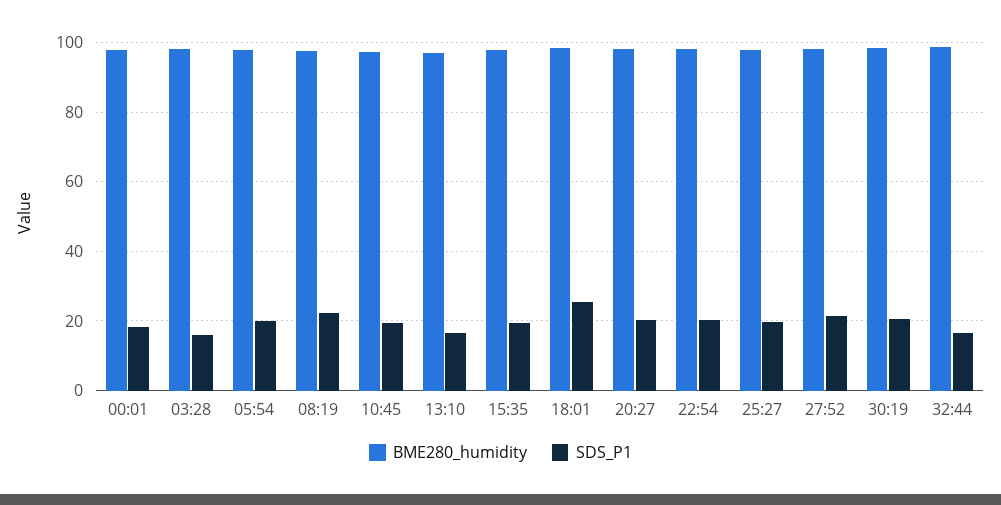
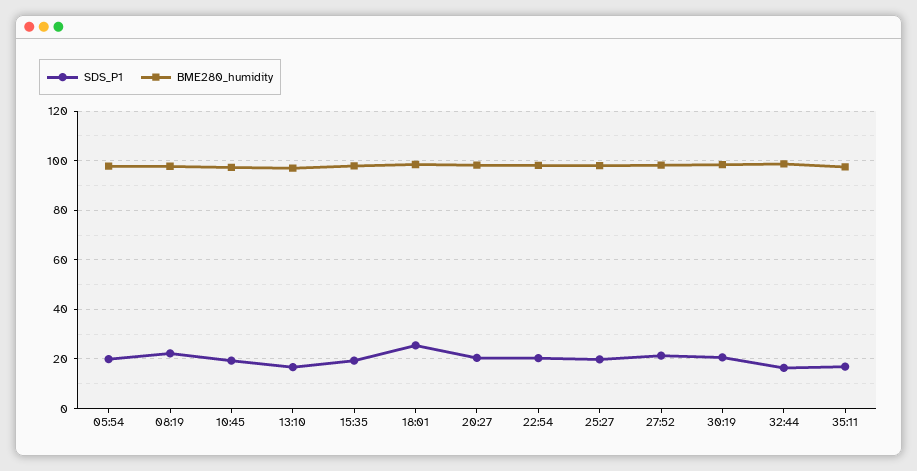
BME280_humidity, 00:01: 98 -> none
SDS_P1, 00:01: 18 -> none
BME280_humidity, 03:28: 98 -> none
SDS_P1, 03:28: 16 -> none
SDS_P1, 35:11: none -> 17.5
BME280_humidity, 35:11: none -> 97.5

